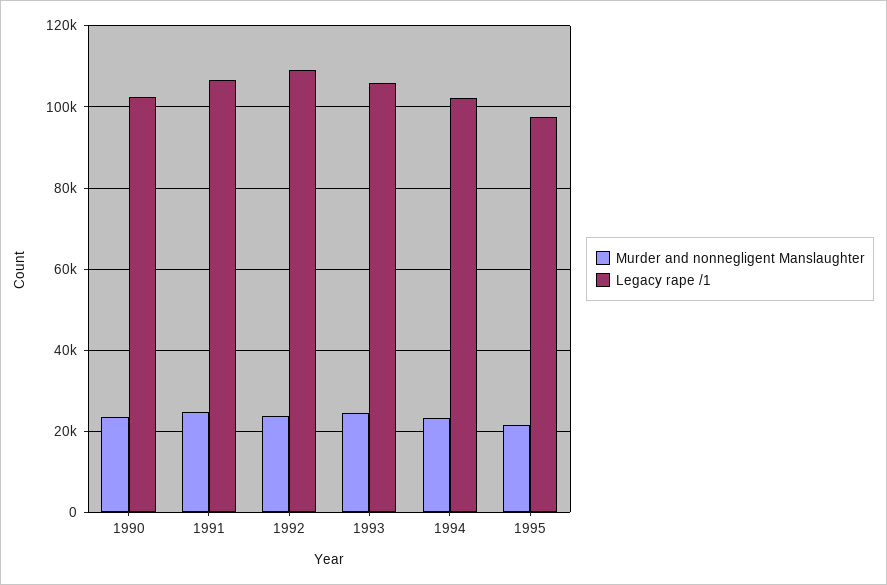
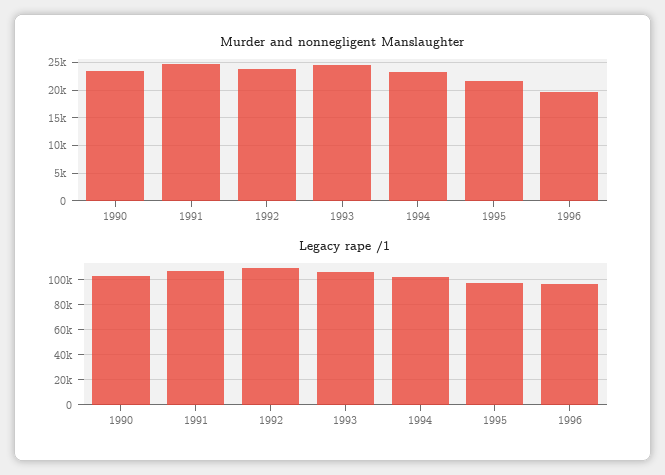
Murder and nonnegligent Manslaughter, 1996: none -> 20000
Legacy rape /1, 1996: none -> 95000

